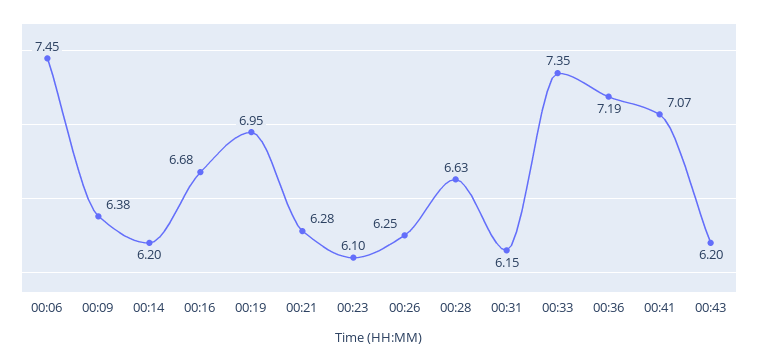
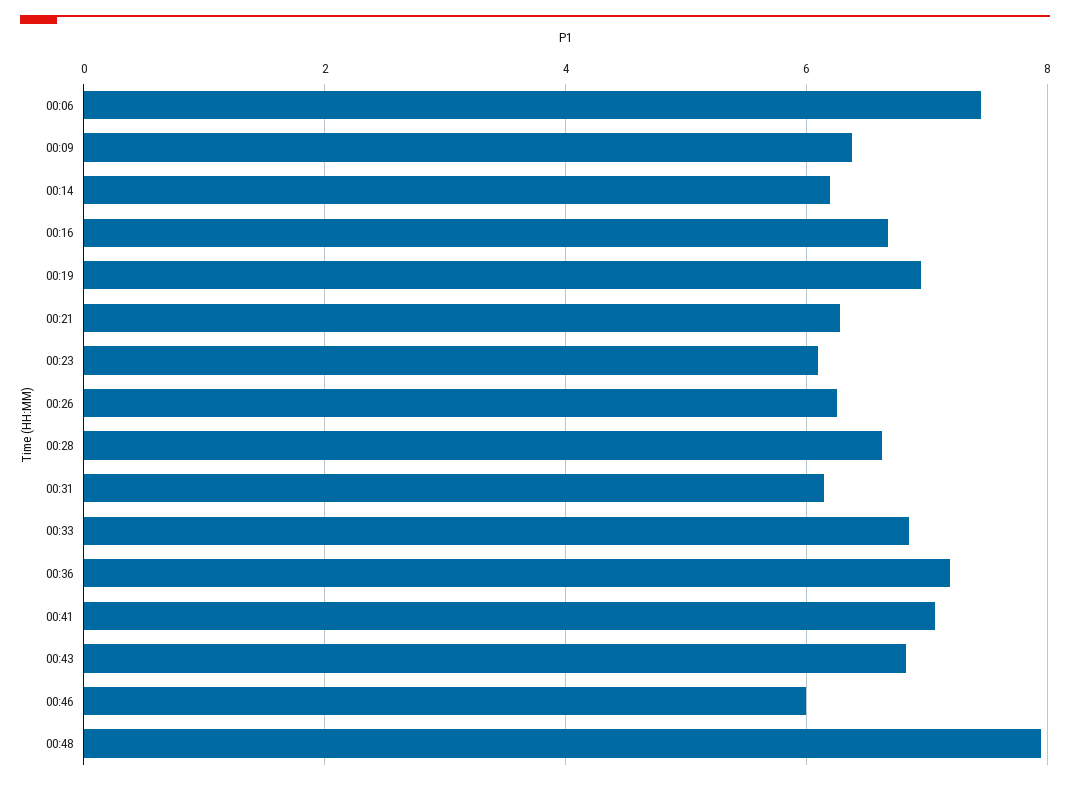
00:33: 7.35 -> 6.8
00:43: 6.2 -> 6.8
00:46: none -> 6
00:48: none -> 8

